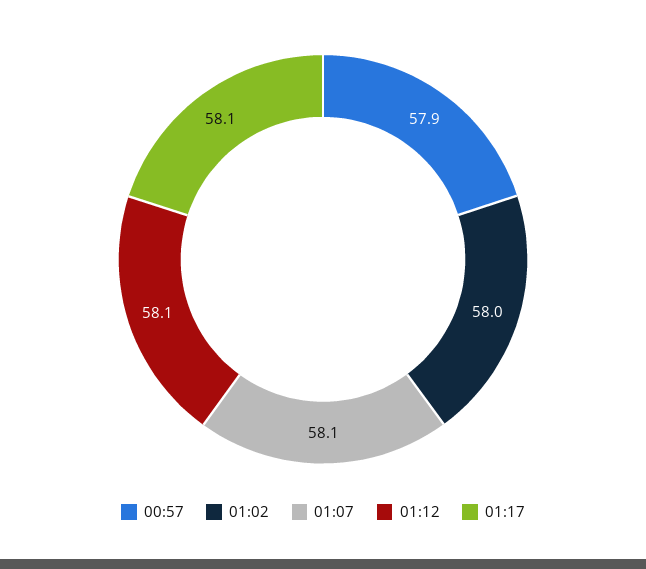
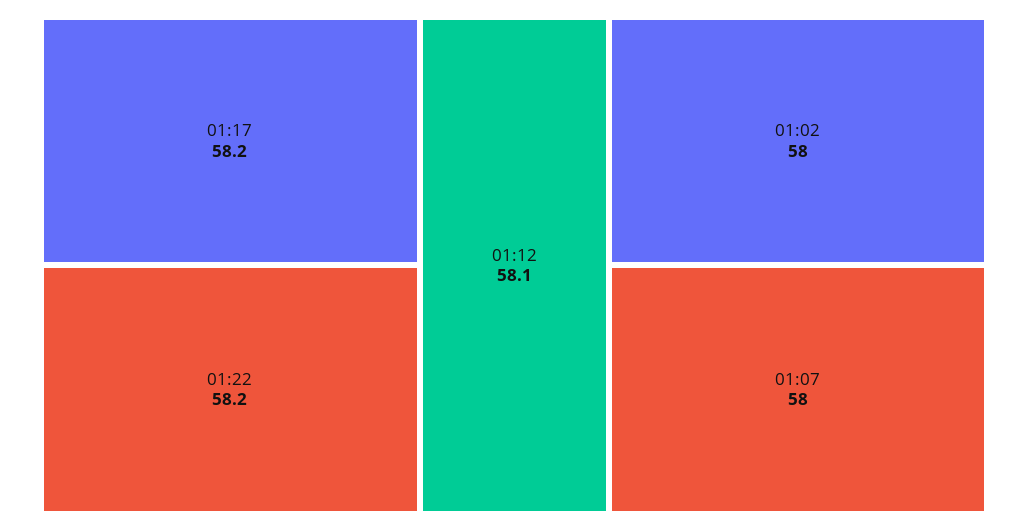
00:57: 57.9 -> none
01:07: 58.1 -> 58
01:17: 58.1 -> 58.2
01:22: none -> 58.2

